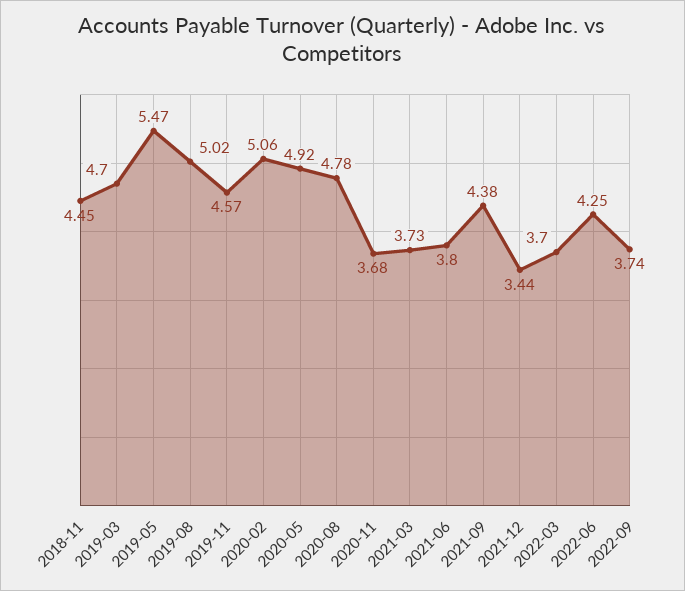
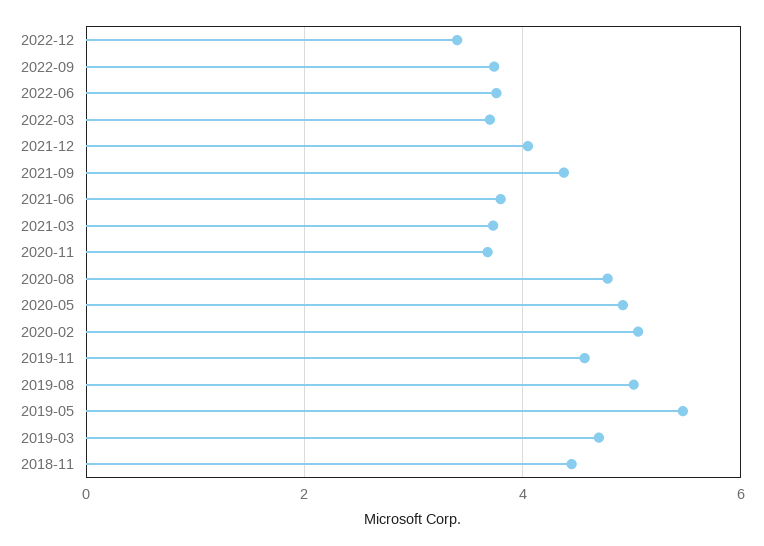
2021-12: 3.44 -> 4
2022-06: 4.25 -> 3.8
2022-12: none -> 3.4

